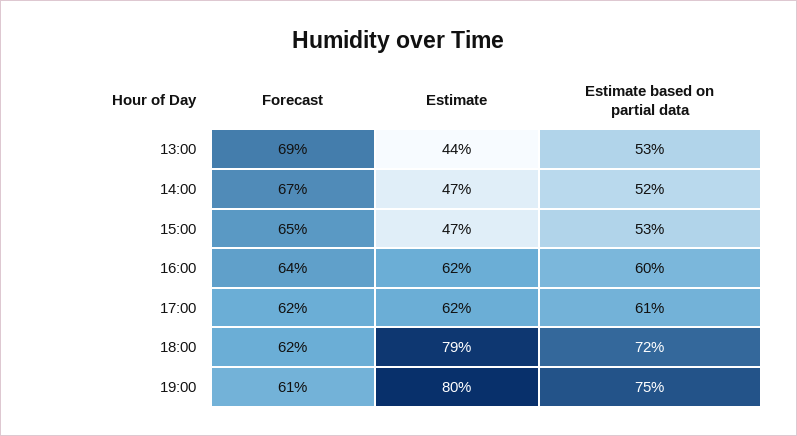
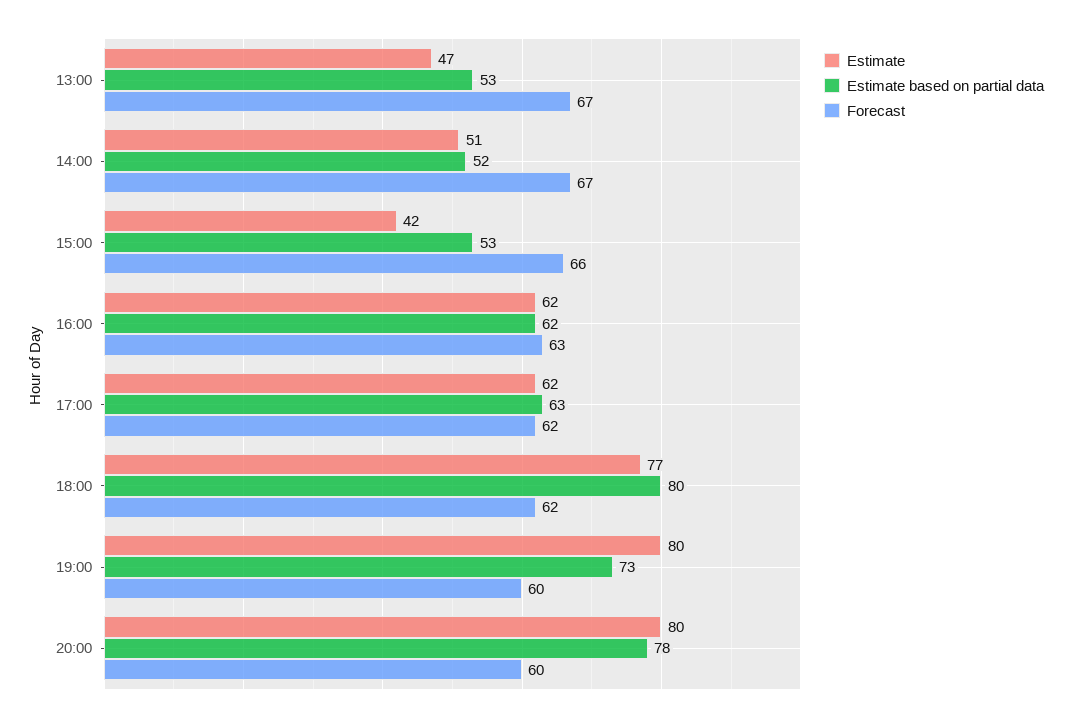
Forecast, 13:00: 69 -> 67
Estimate, 13:00: 44 -> 47
Estimate, 14:00: 47 -> 51
Forecast, 15:00: 65 -> 66
Estimate, 15:00: 47 -> 42
Forecast, 16:00: 64 -> 63
Estimate based on partial data, 16:00: 60 -> 62
Estimate based on partial data, 17:00: 61 -> 63
Estimate, 18:00: 79 -> 77
Estimate based on partial data, 18:00: 72 -> 80
Forecast, 19:00: 61 -> 60
Estimate based on partial data, 19:00: 75 -> 73
Estimate, 20:00: none -> 80
Estimate based on partial data, 20:00: none -> 78
Forecast, 20:00: none -> 60

